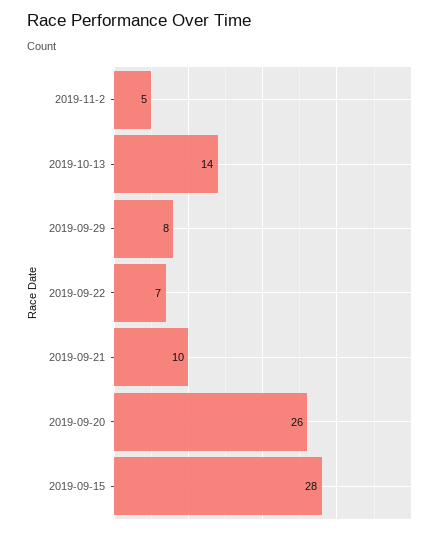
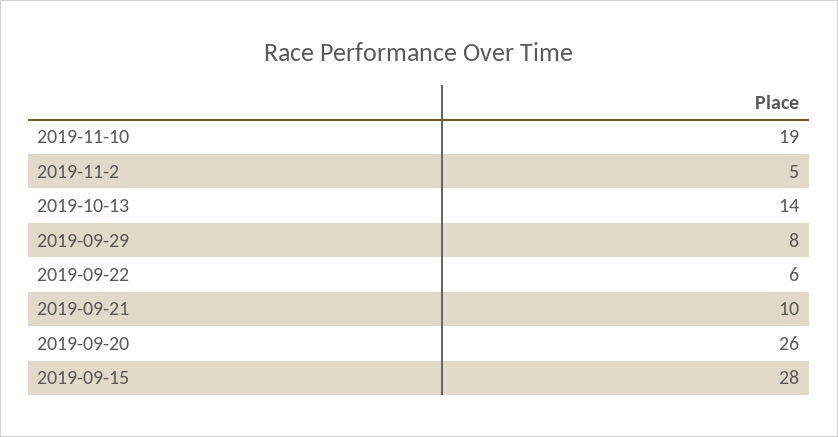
2019-09-22: 7 -> 6
2019-11-10: none -> 19

